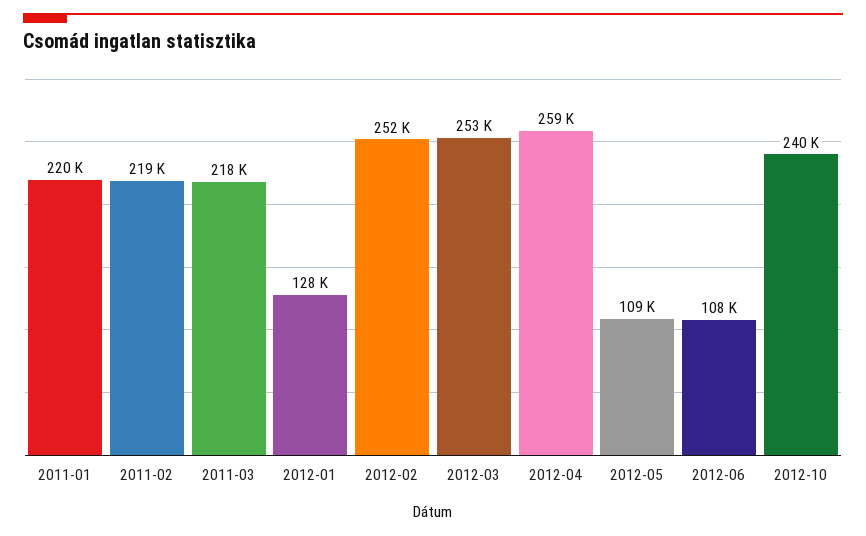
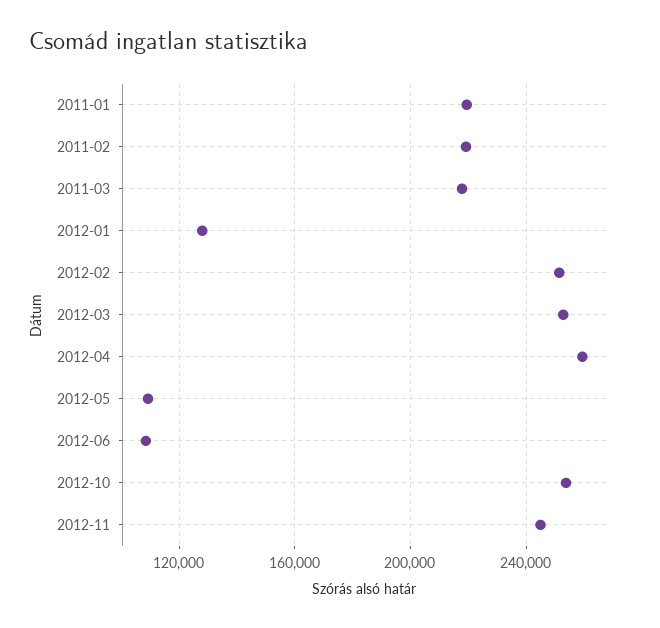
2012-10: 240000 -> 255000
2012-11: none -> 245000

